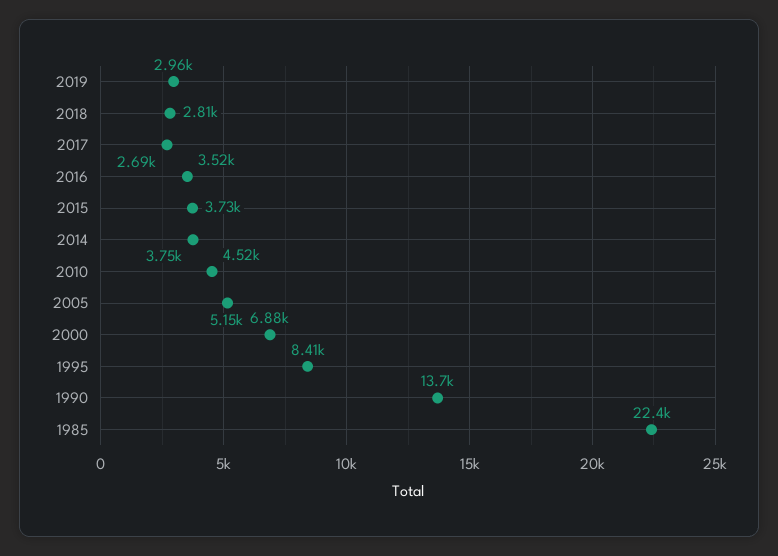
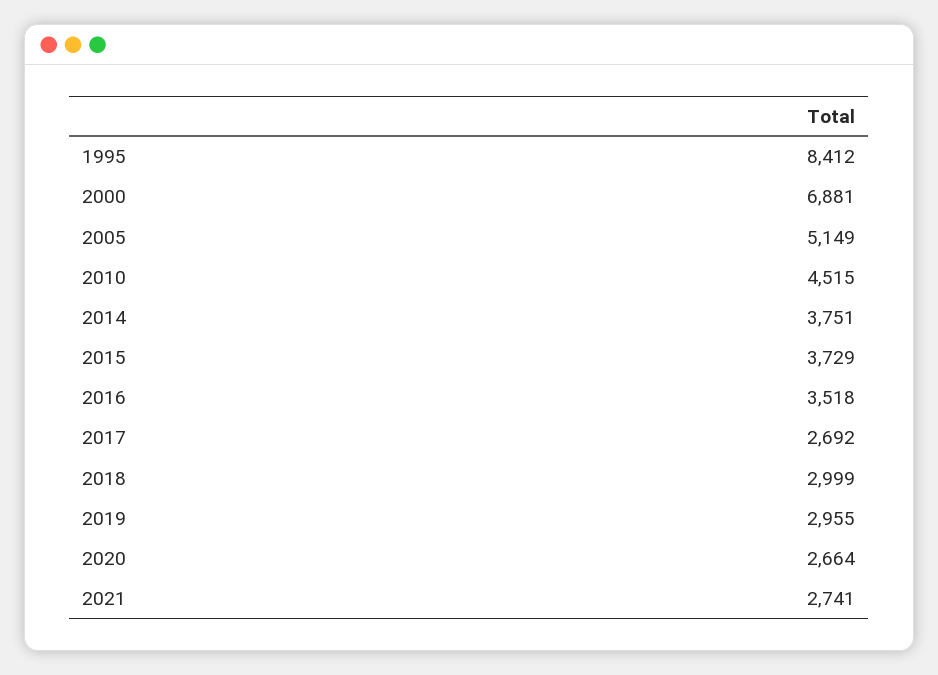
2018: 2810 -> 2999
1990: 13700 -> none
1985: 22400 -> none
2020: none -> 2664
2021: none -> 2741

